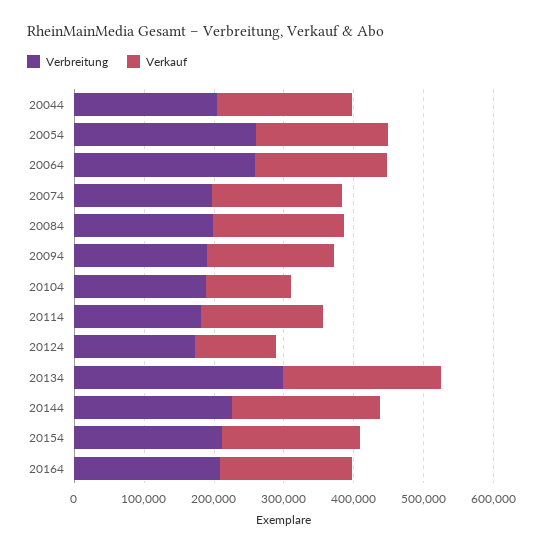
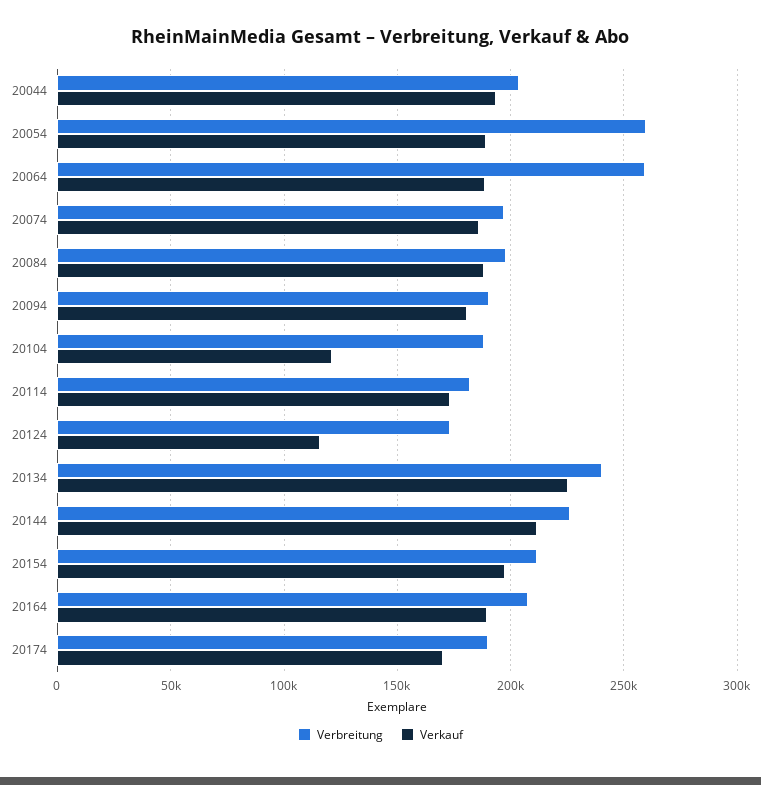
Verbreitung, 20134: 300000 -> 240000
Verbreitung, 20174: none -> 190000
Verkauf, 20174: none -> 170000

